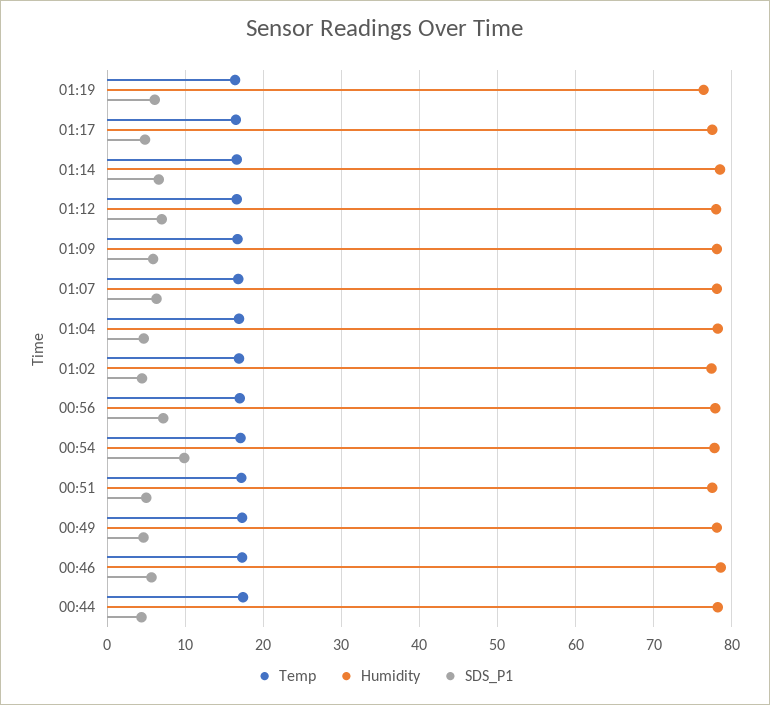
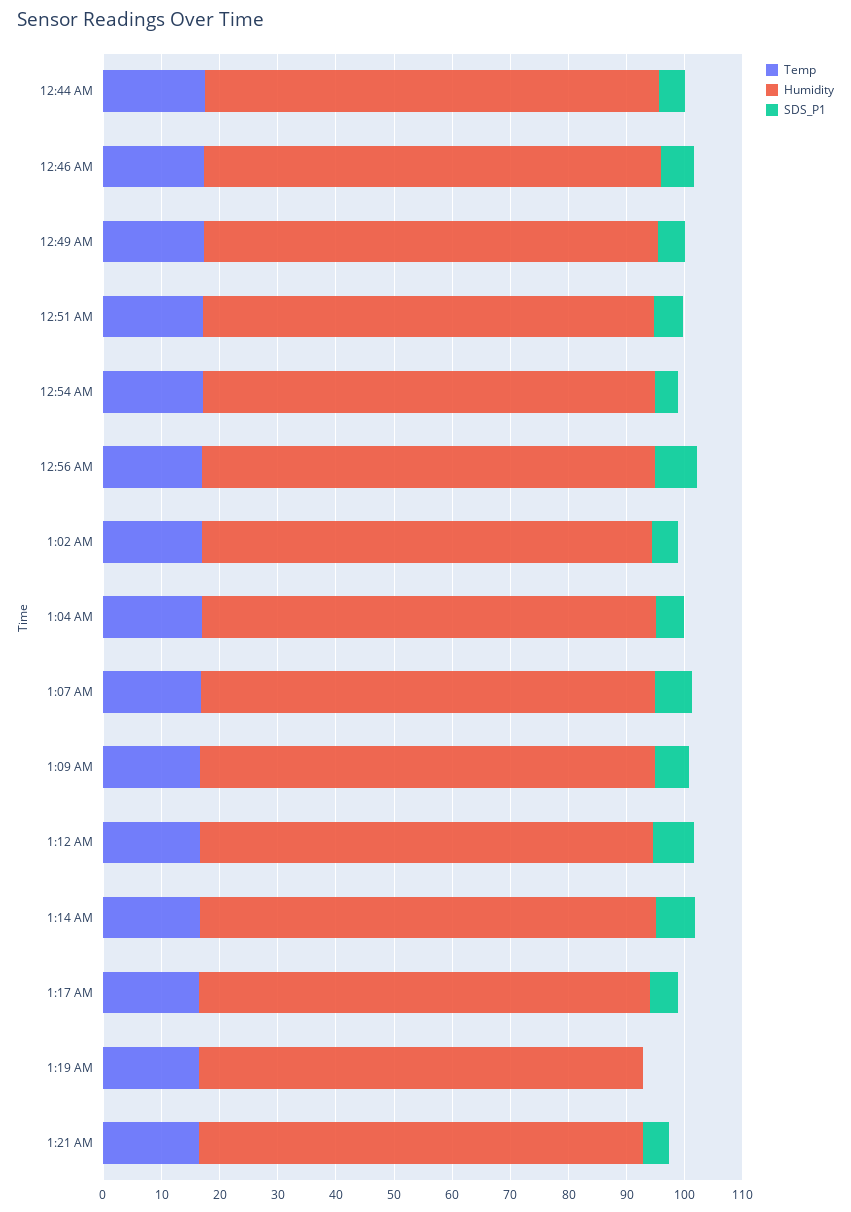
SDS_P1, 01:19: 6 -> 0
SDS_P1, 00:54: 10 -> 4
Temp, 1:21 AM: none -> 16
Humidity, 1:21 AM: none -> 76
SDS_P1, 1:21 AM: none -> 4

